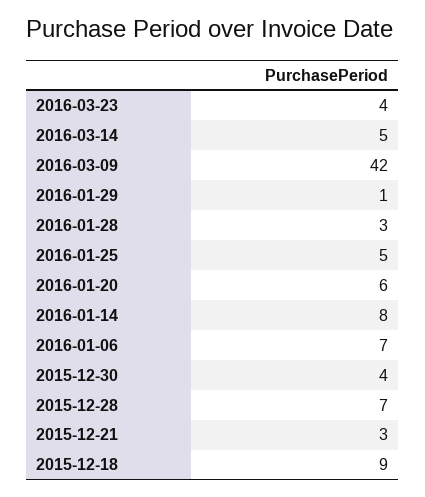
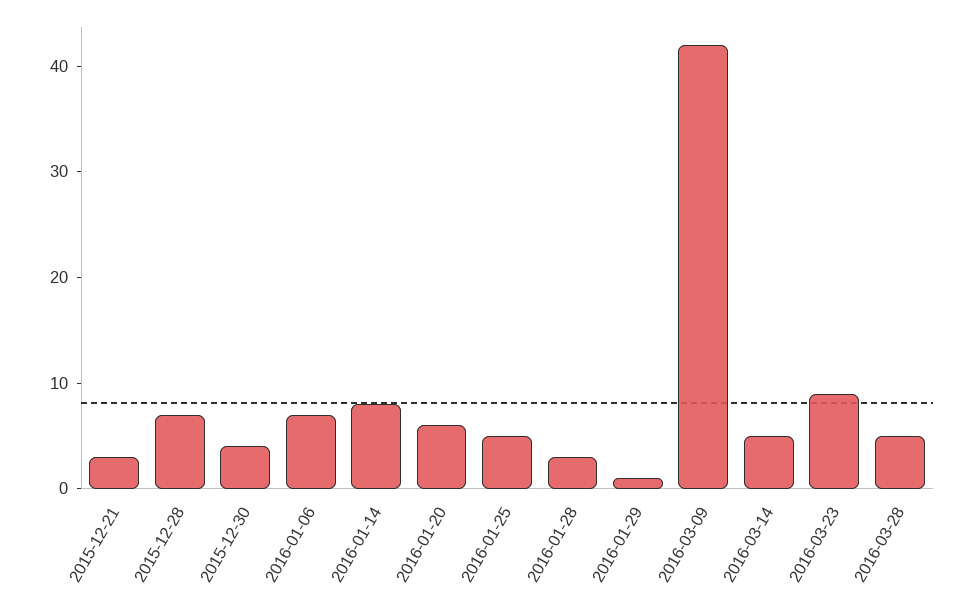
2016-03-23: 4 -> 9
2015-12-18: 9 -> none
2016-03-28: none -> 5

